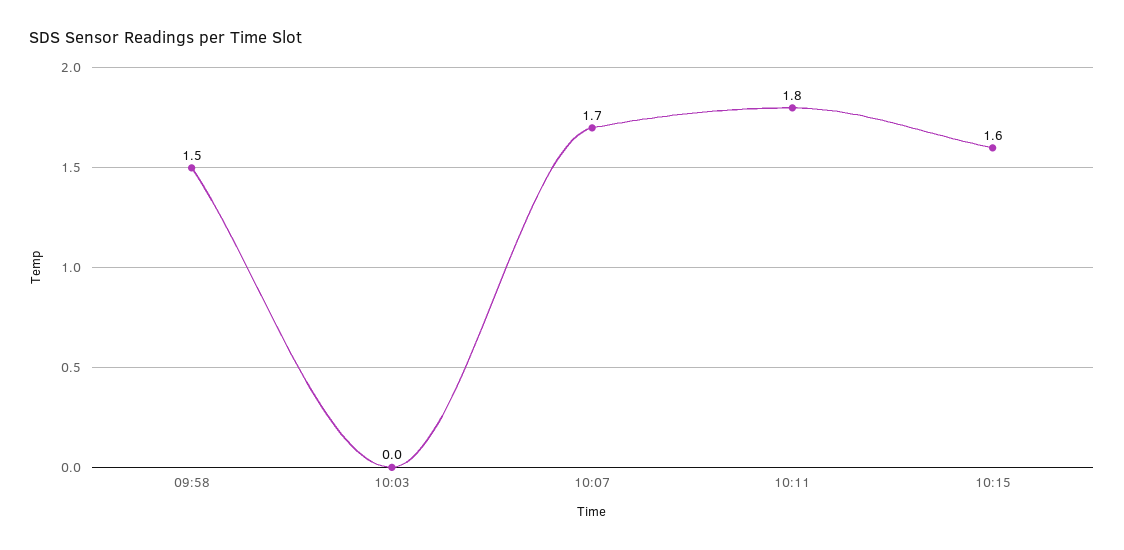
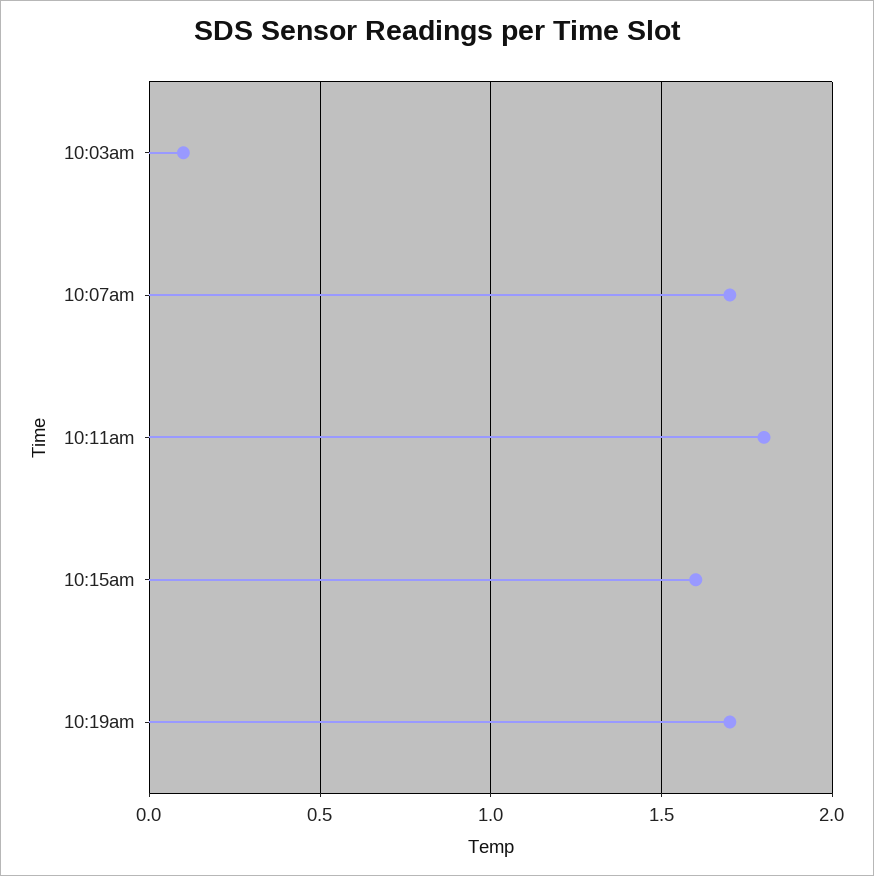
09:58: 1.5 -> none
10:03: 0 -> 0.1
10:19am: none -> 1.7

